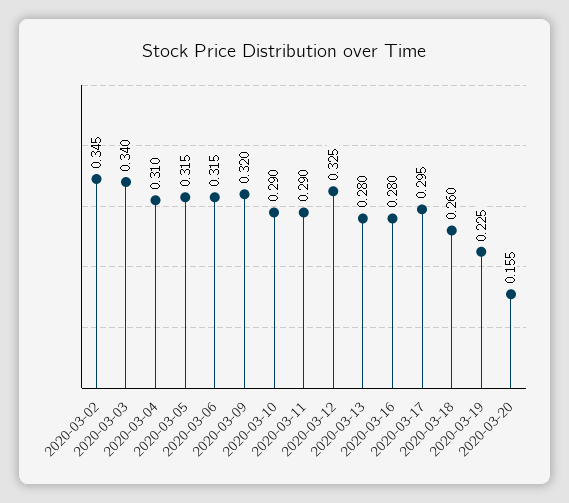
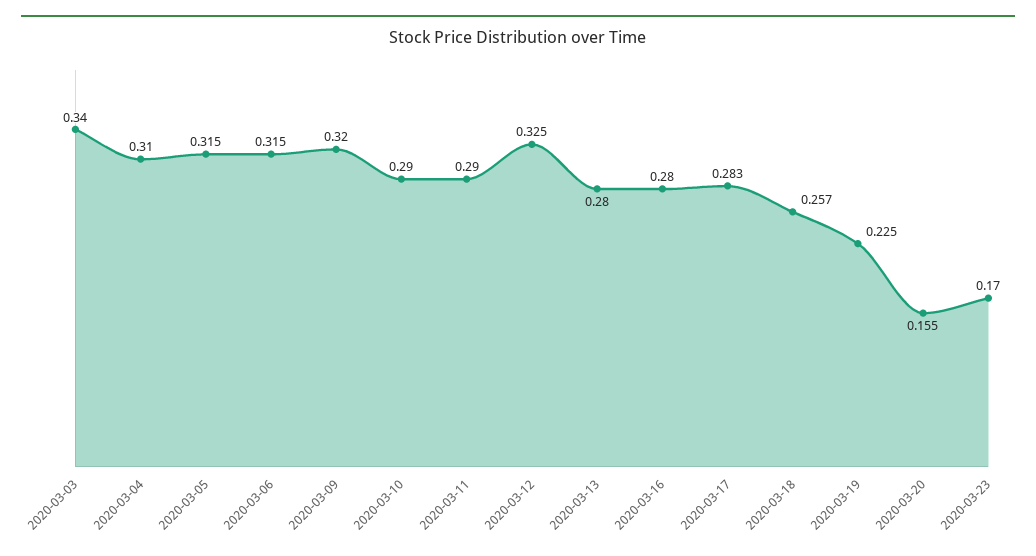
2020-03-02: 0.345 -> none
2020-03-17: 0.295 -> 0.283
2020-03-18: 0.26 -> 0.257
2020-03-23: none -> 0.17

